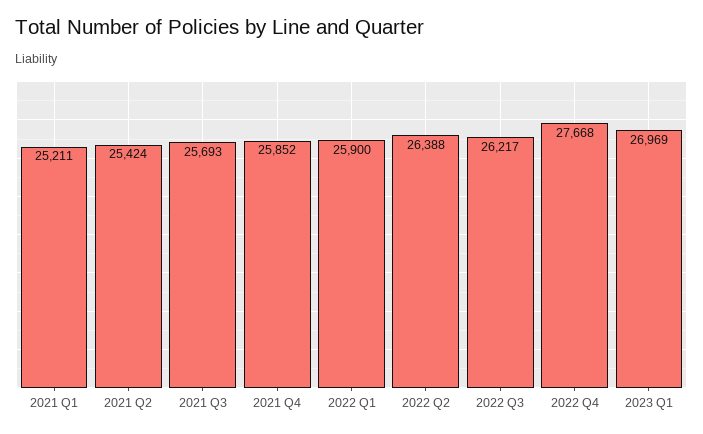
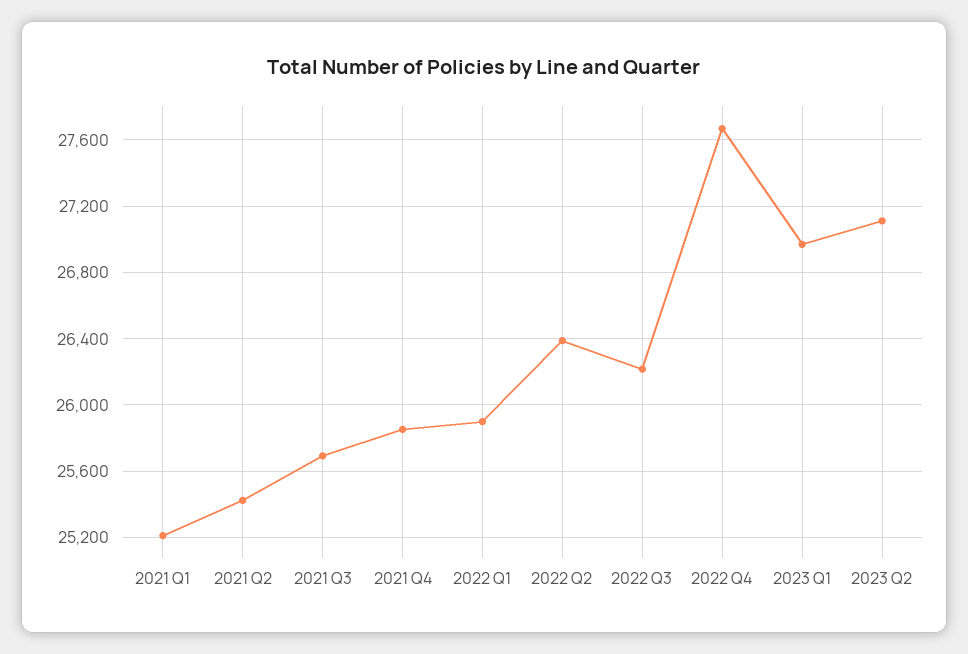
2023 Q2: none -> 27100

